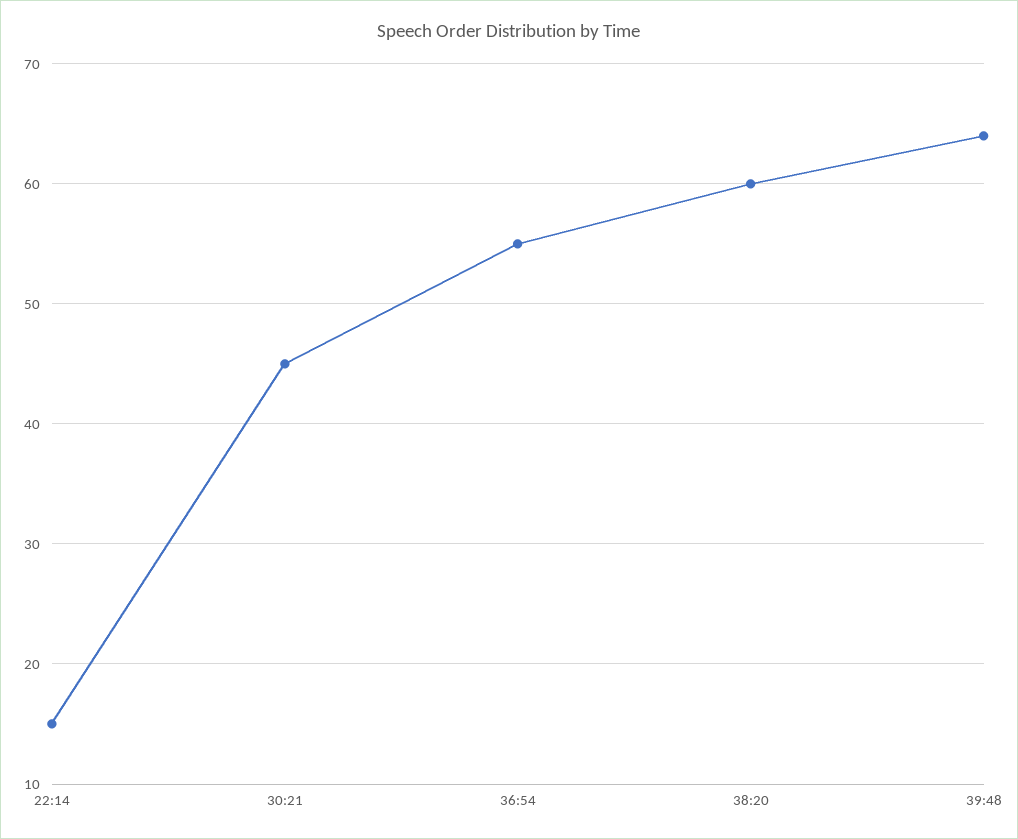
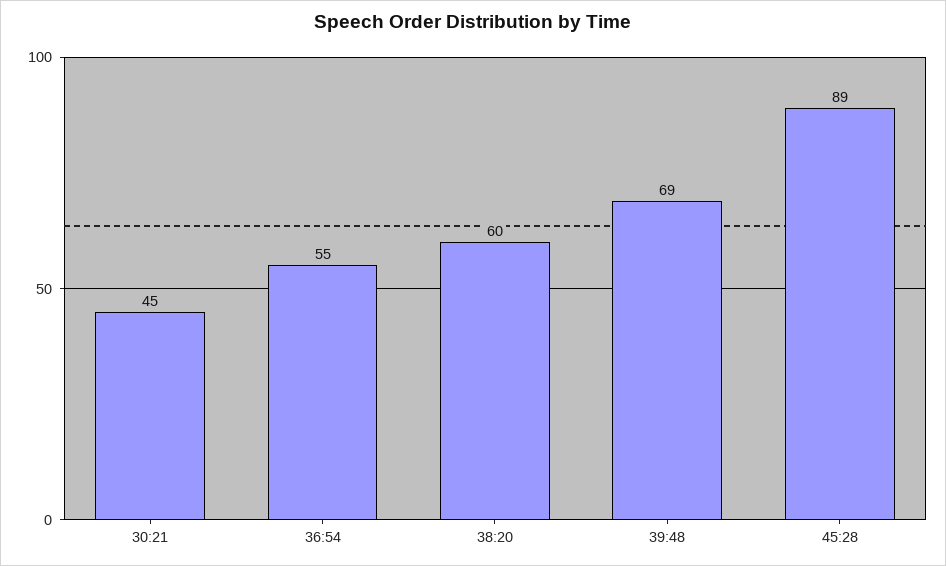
22:14: 15 -> none
39:48: 64 -> 69
45:28: none -> 89

